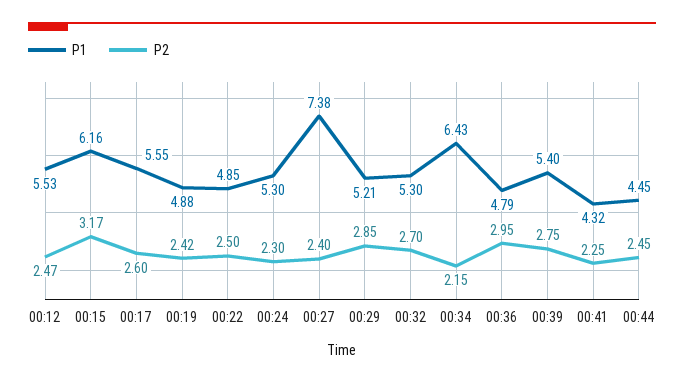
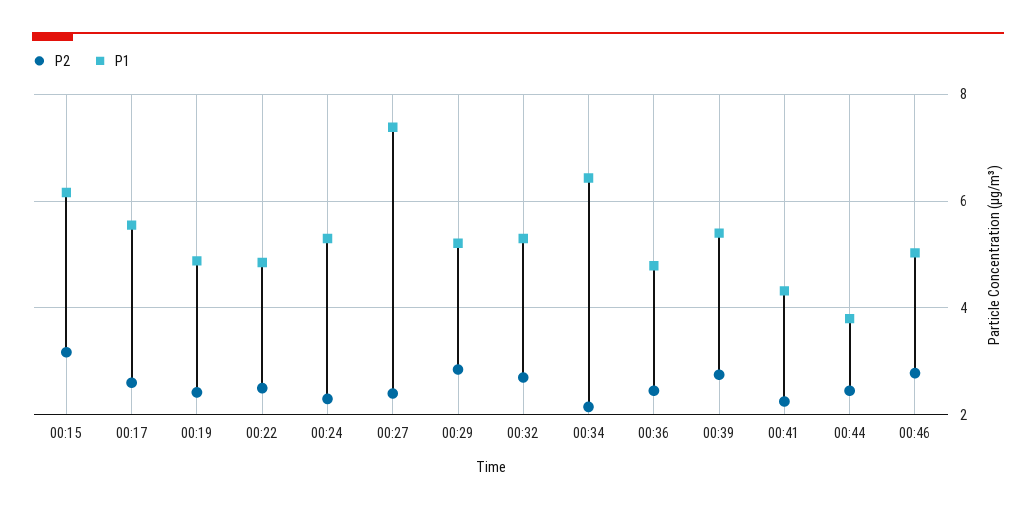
P1, 00:12: 5.53 -> none
P2, 00:12: 2.47 -> none
P2, 00:36: 2.95 -> 2.4
P1, 00:44: 4.45 -> 3.8
P2, 00:46: none -> 2.8
P1, 00:46: none -> 5

